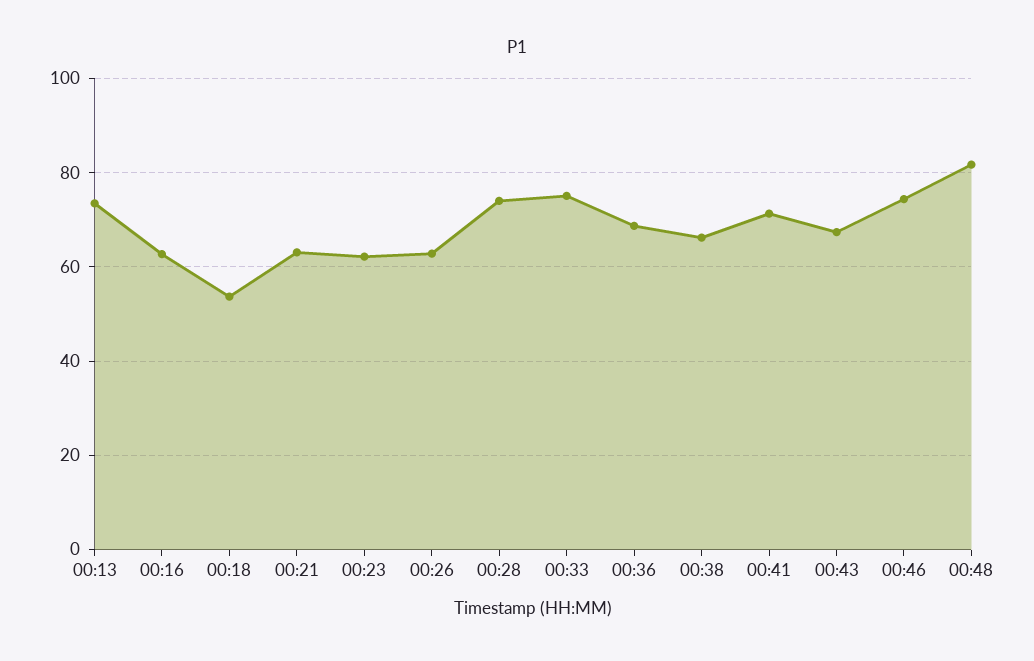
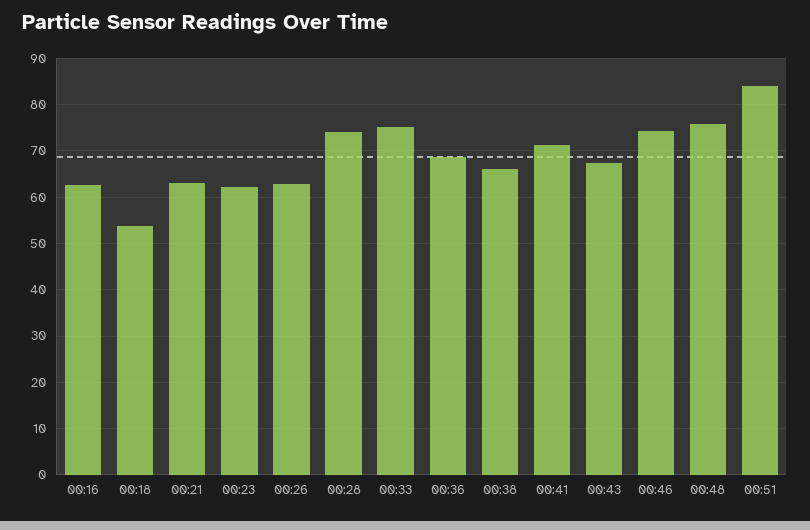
00:13: 74 -> none
00:48: 82 -> 76
00:51: none -> 84

